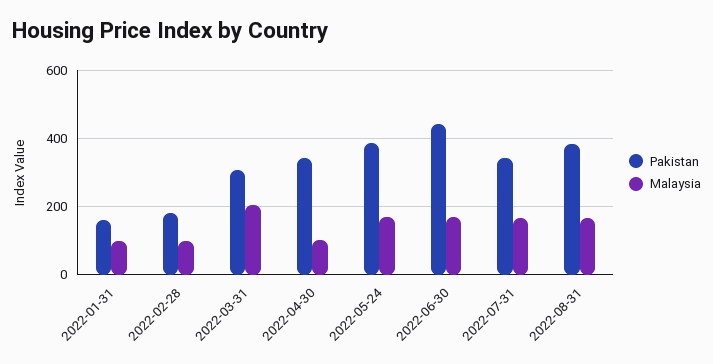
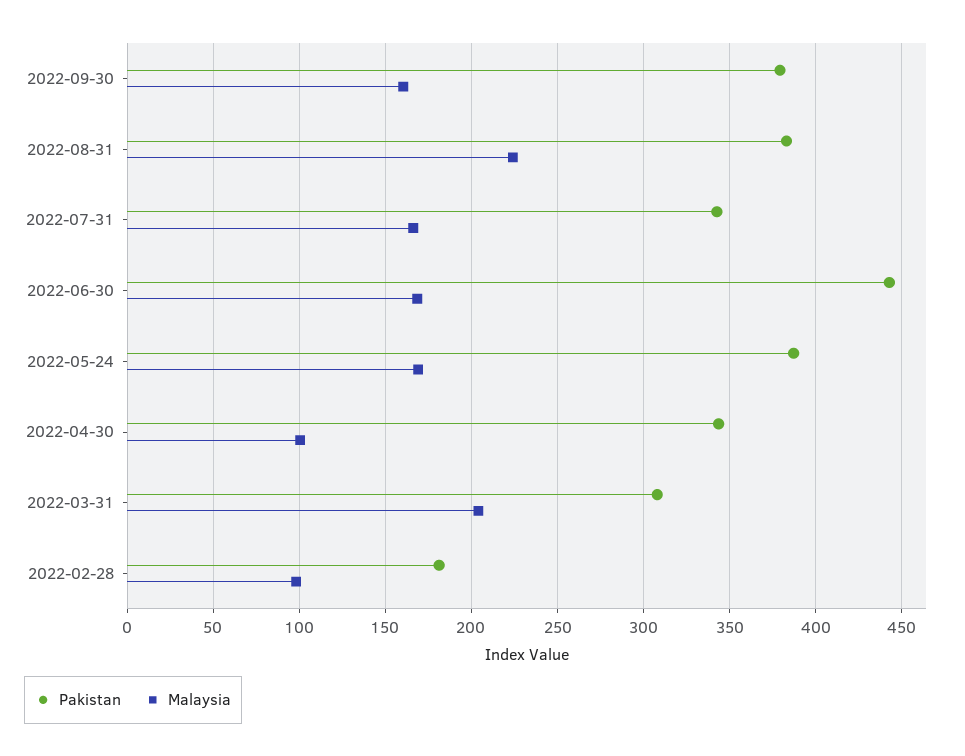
Pakistan, 2022-01-31: 160 -> none
Malaysia, 2022-01-31: 100 -> none
Malaysia, 2022-08-31: 160 -> 225
Pakistan, 2022-09-30: none -> 380
Malaysia, 2022-09-30: none -> 160

